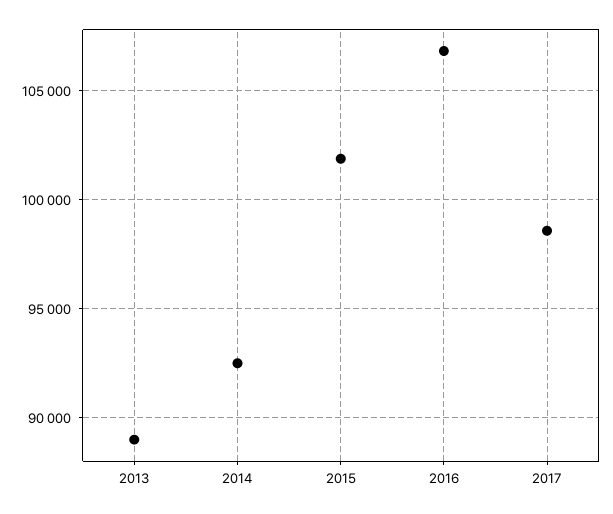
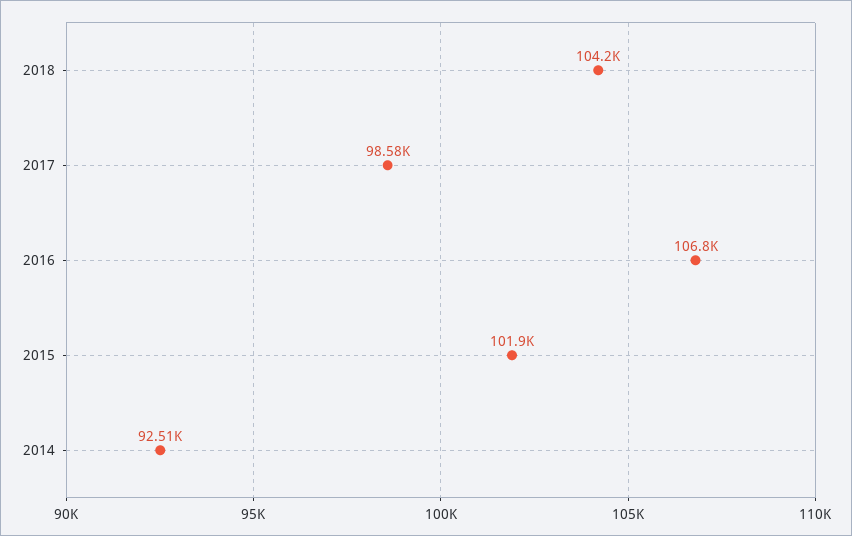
2013: 89000 -> none
2018: none -> 104200

